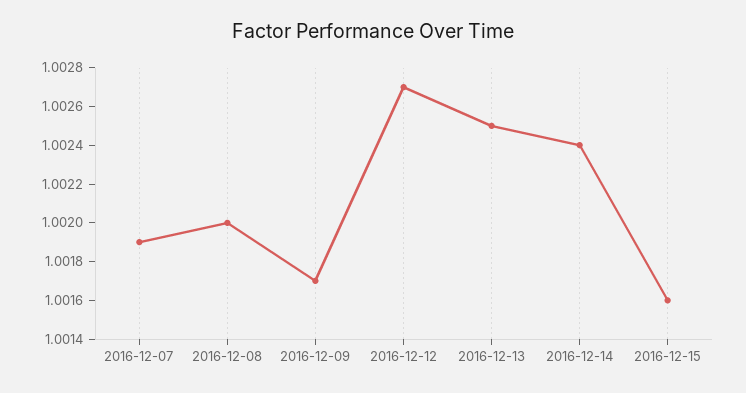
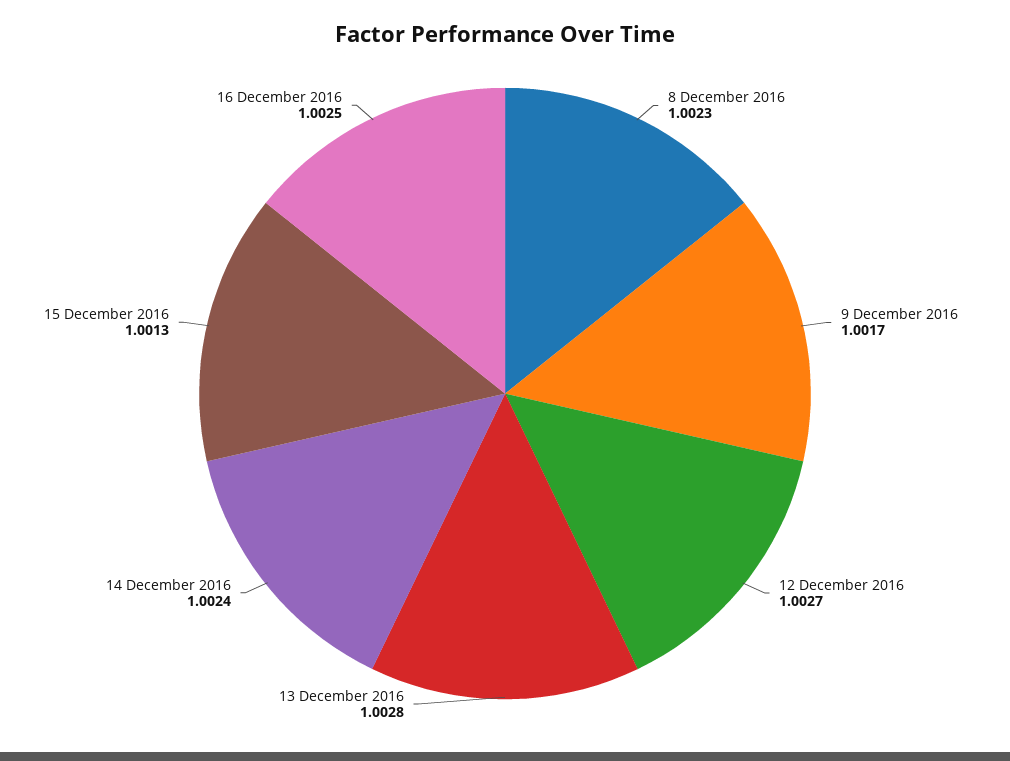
2016-12-07: 1.0019 -> none
2016-12-08: 1.002 -> 1.0023
2016-12-13: 1.0025 -> 1.0028
2016-12-15: 1.0016 -> 1.0013
16 December 2016: none -> 1.0025

